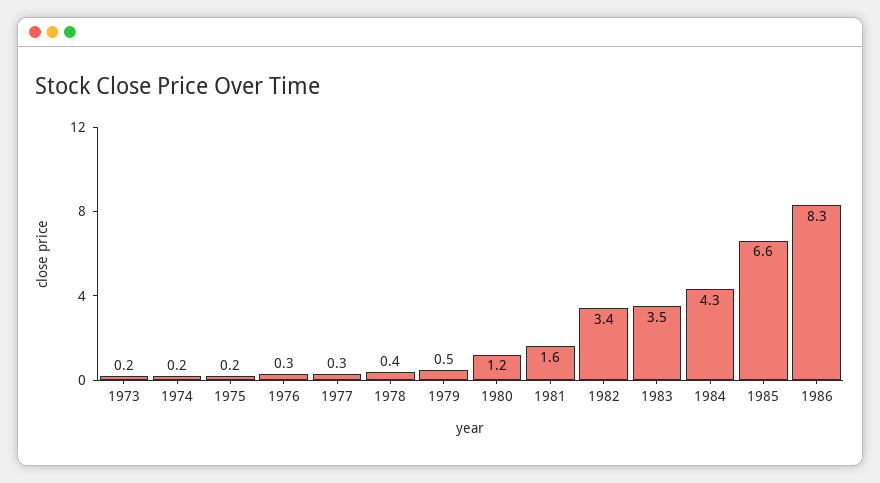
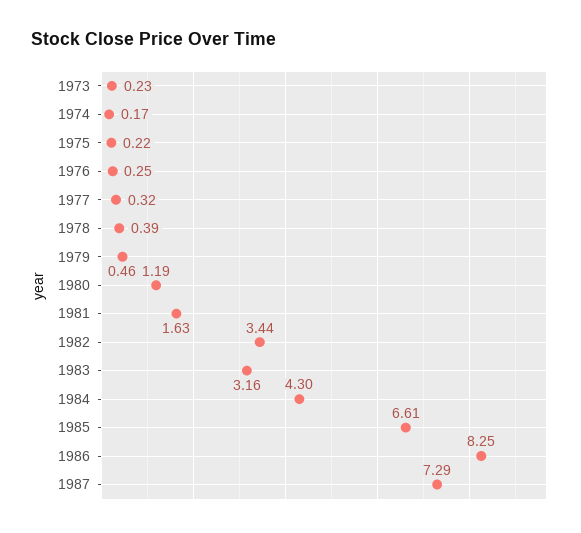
1983: 3.5 -> 3.16
1987: none -> 7.29

